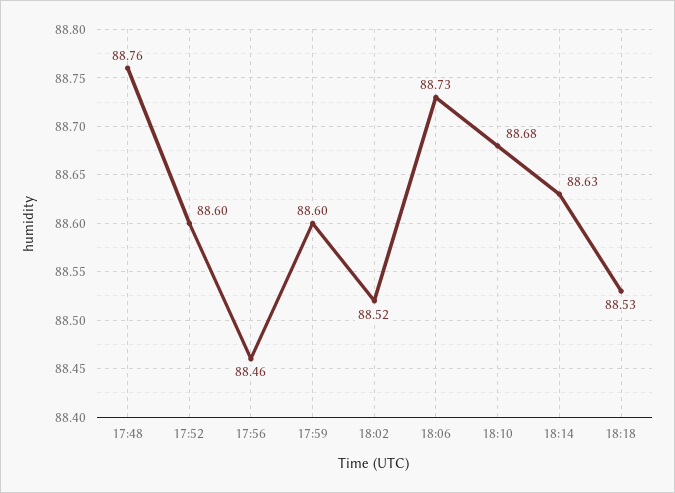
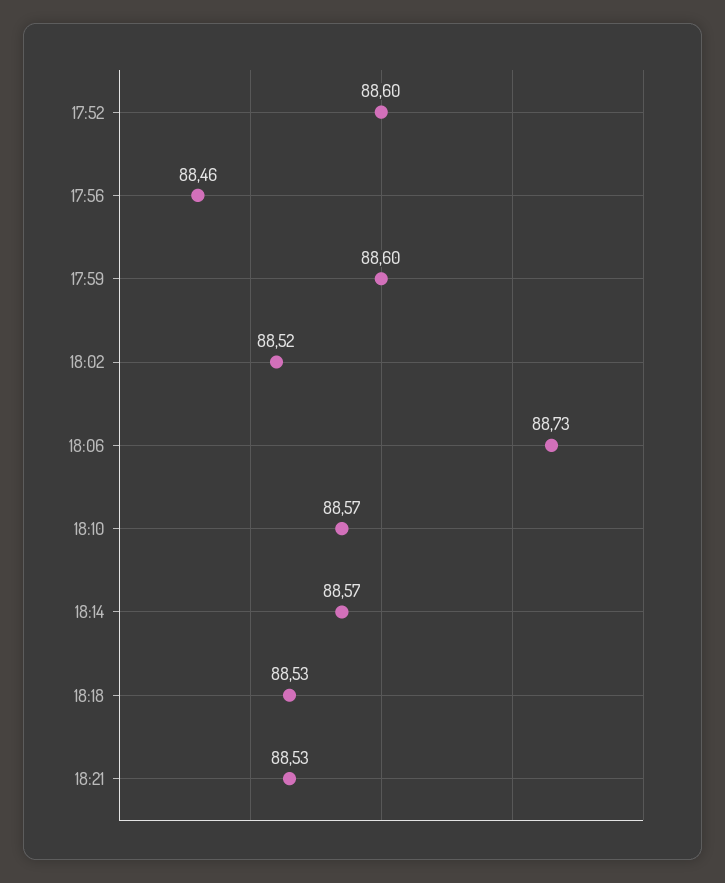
17:48: 88.76 -> none
18:10: 88.68 -> 88.57
18:14: 88.63 -> 88.57
18:21: none -> 88.53

